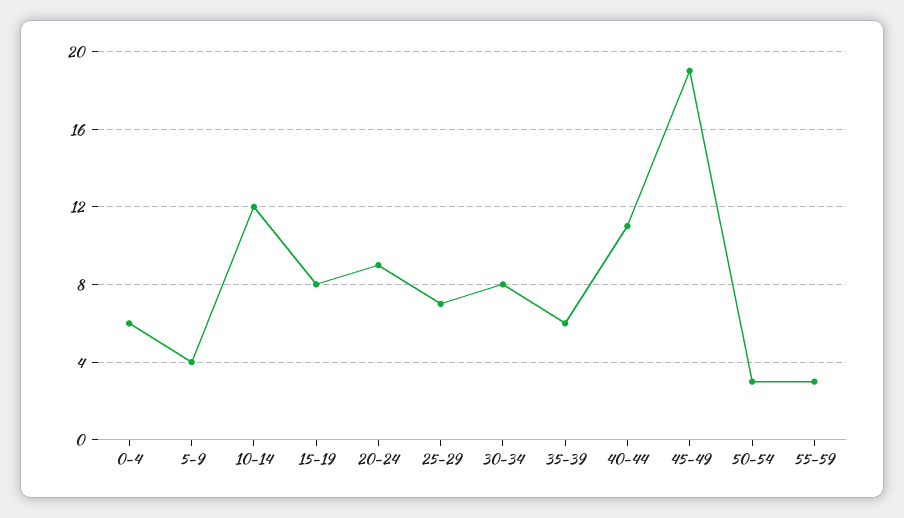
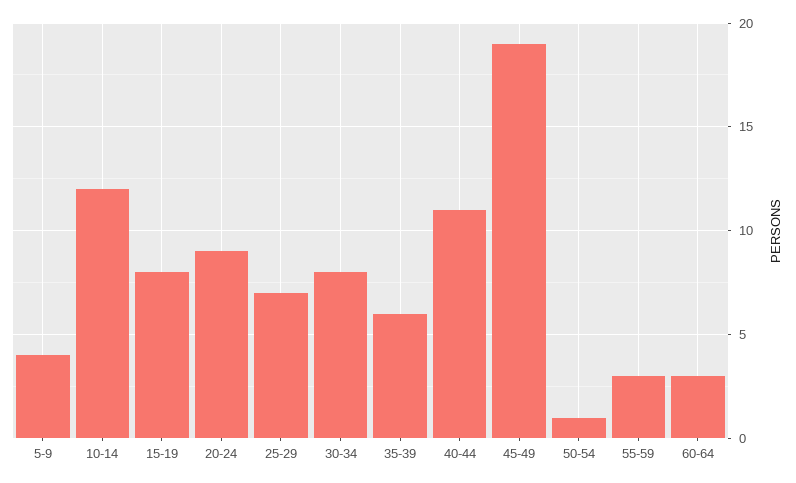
0-4: 6 -> none
50-54: 3 -> 1
60-64: none -> 3

